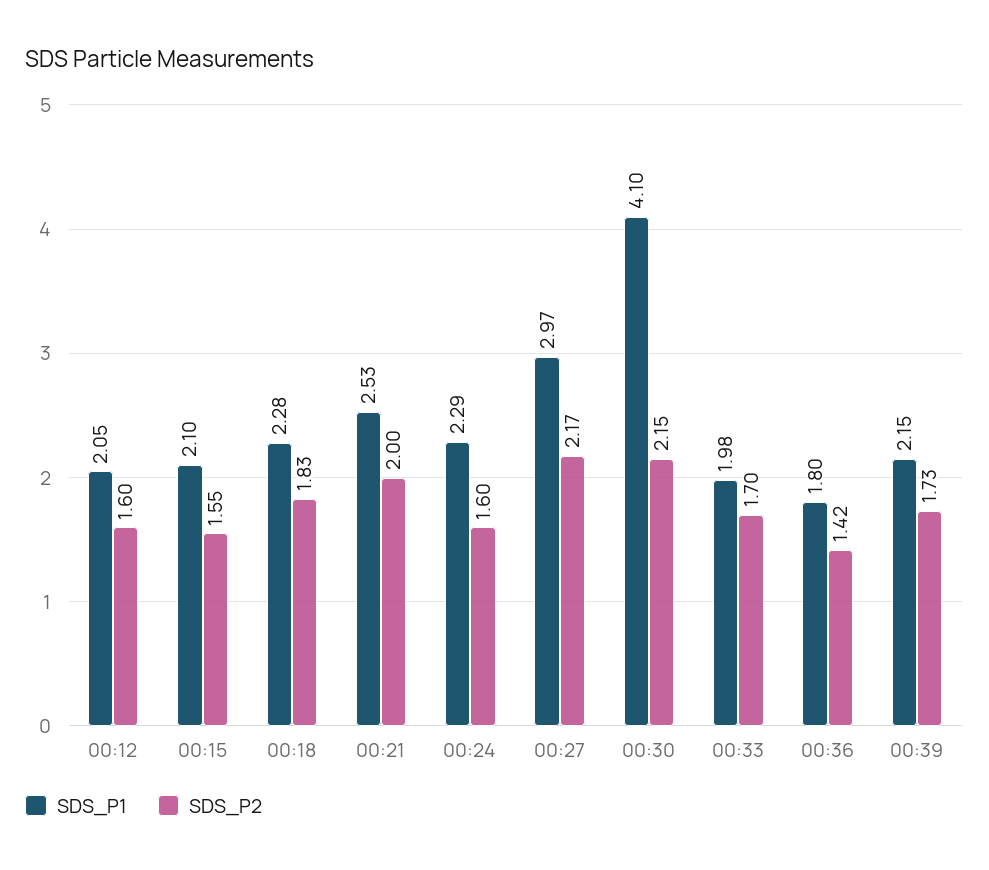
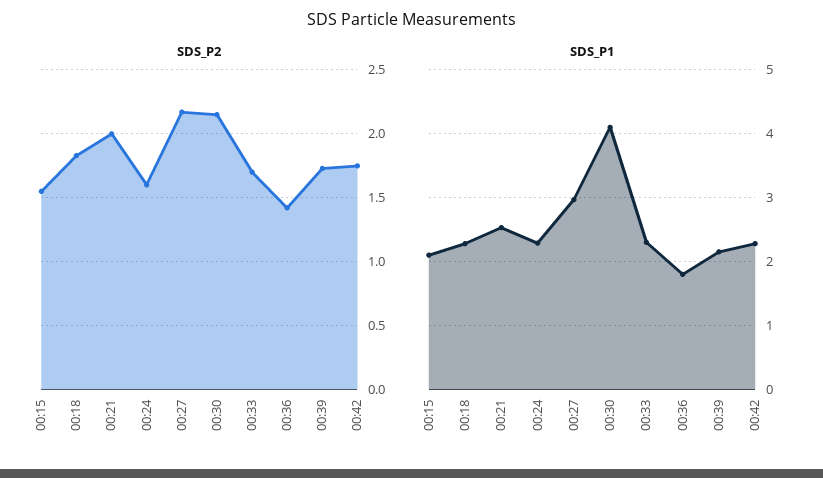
SDS_P1, 00:12: 2.05 -> none
SDS_P2, 00:12: 1.6 -> none
SDS_P1, 00:33: 1.98 -> 2.3
SDS_P2, 00:42: none -> 1.75
SDS_P1, 00:42: none -> 2.3

